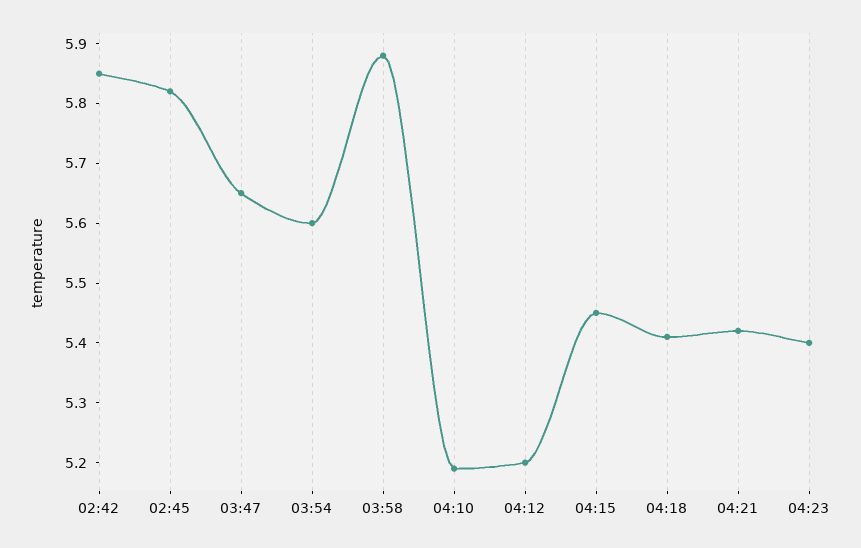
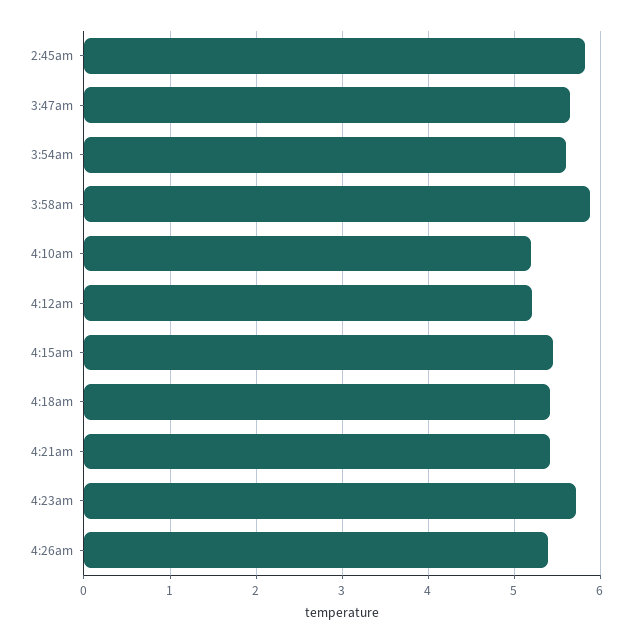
02:42: 5.85 -> none
04:23: 5.4 -> 5.7
4:26am: none -> 5.4

